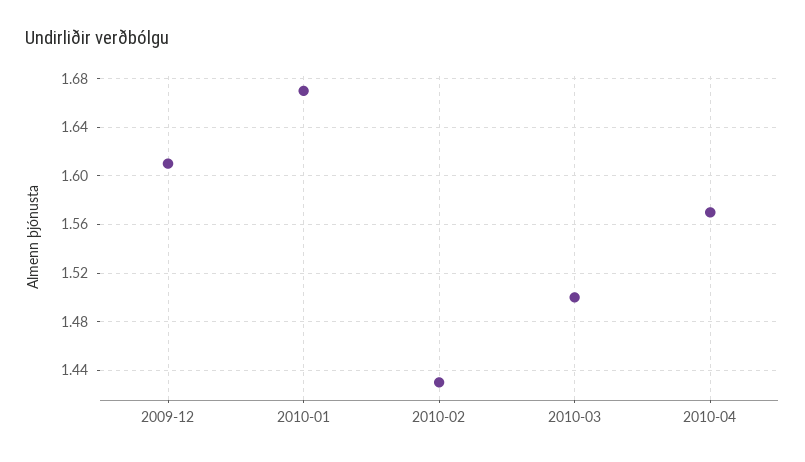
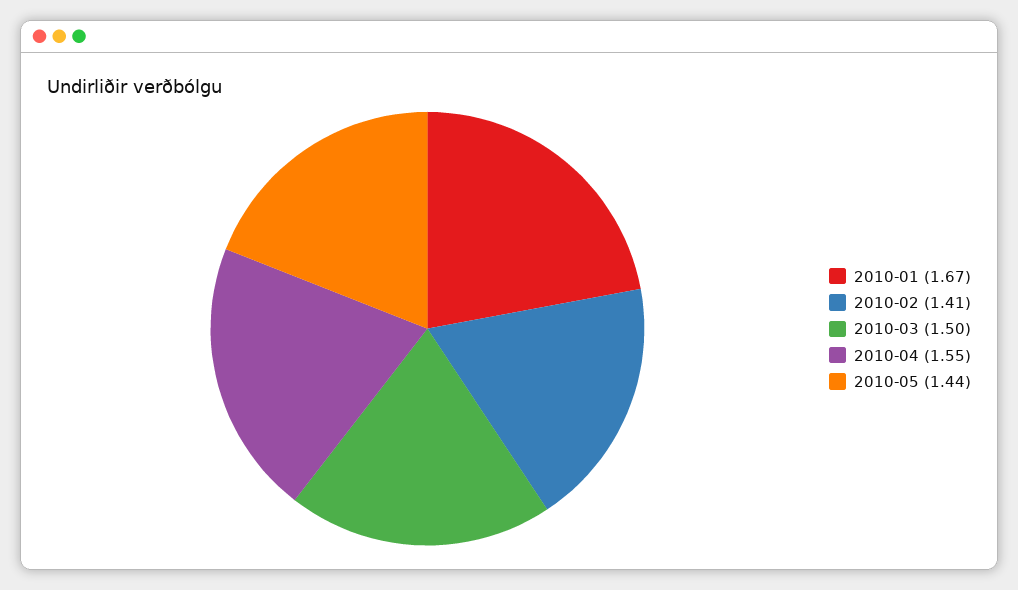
2009-12: 1.61 -> none
2010-02: 1.43 -> 1.41
2010-04: 1.57 -> 1.55
2010-05: none -> 1.44

